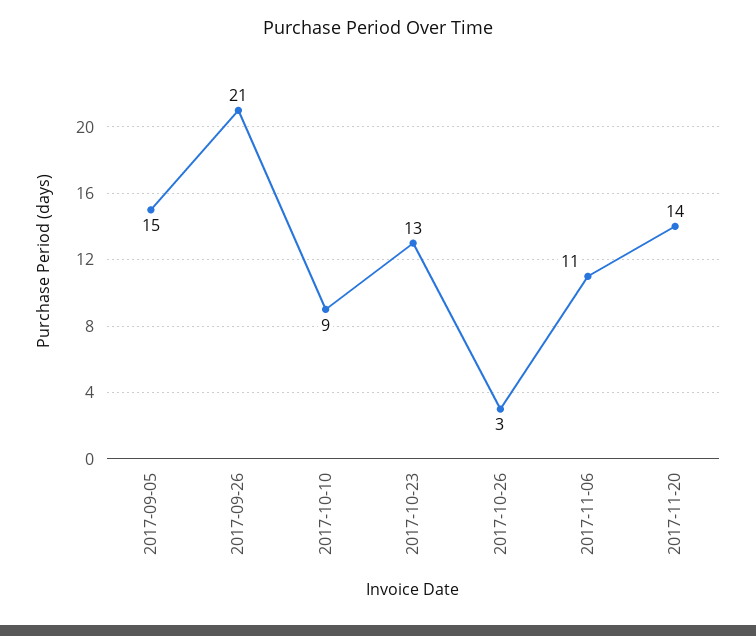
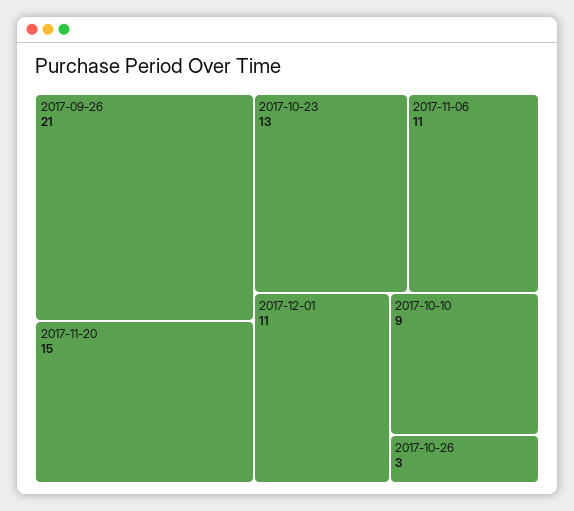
2017-09-05: 15 -> none
2017-11-20: 14 -> 15
2017-12-01: none -> 11

